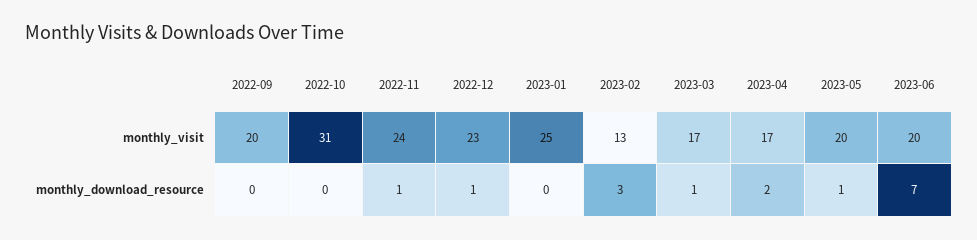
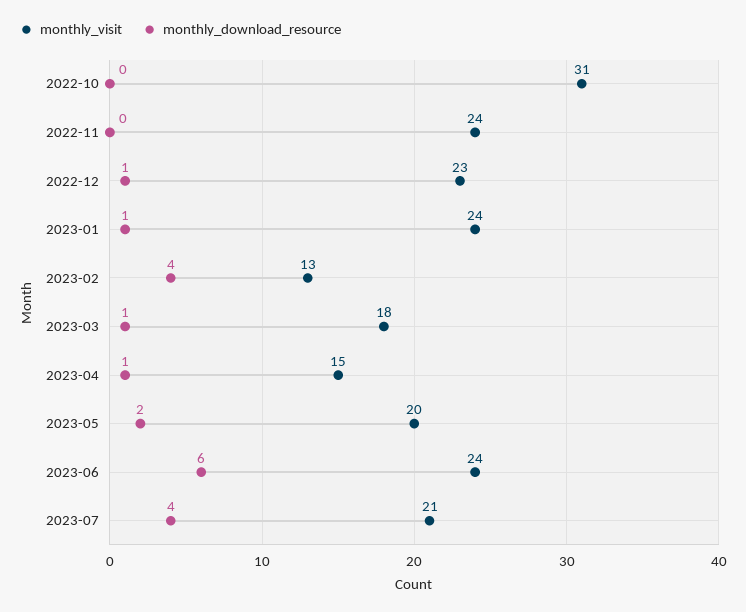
monthly_visit, 2022-09: 20 -> none
monthly_visit, 2023-01: 25 -> 24
monthly_visit, 2023-03: 17 -> 18
monthly_visit, 2023-04: 17 -> 15
monthly_visit, 2023-06: 20 -> 24
monthly_download_resource, 2022-09: 0 -> none
monthly_download_resource, 2022-11: 1 -> 0
monthly_download_resource, 2023-01: 0 -> 1
monthly_download_resource, 2023-02: 3 -> 4
monthly_download_resource, 2023-04: 2 -> 1
monthly_download_resource, 2023-05: 1 -> 2
monthly_download_resource, 2023-06: 7 -> 6
monthly_visit, 2023-07: none -> 21
monthly_download_resource, 2023-07: none -> 4

